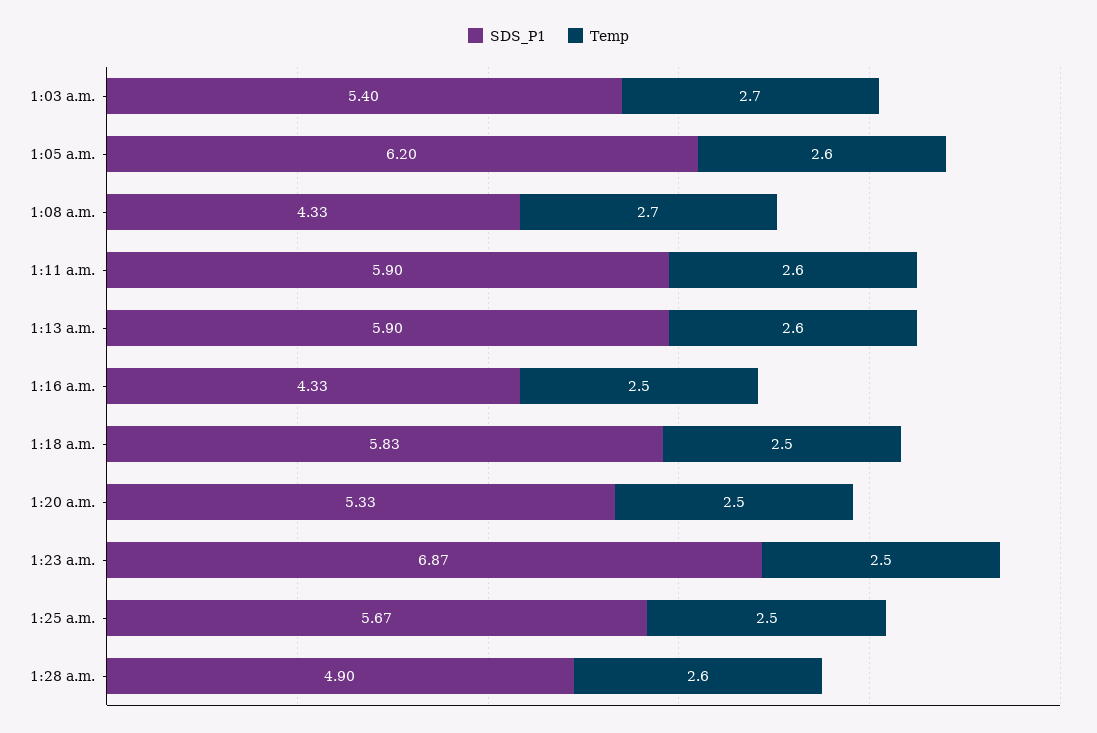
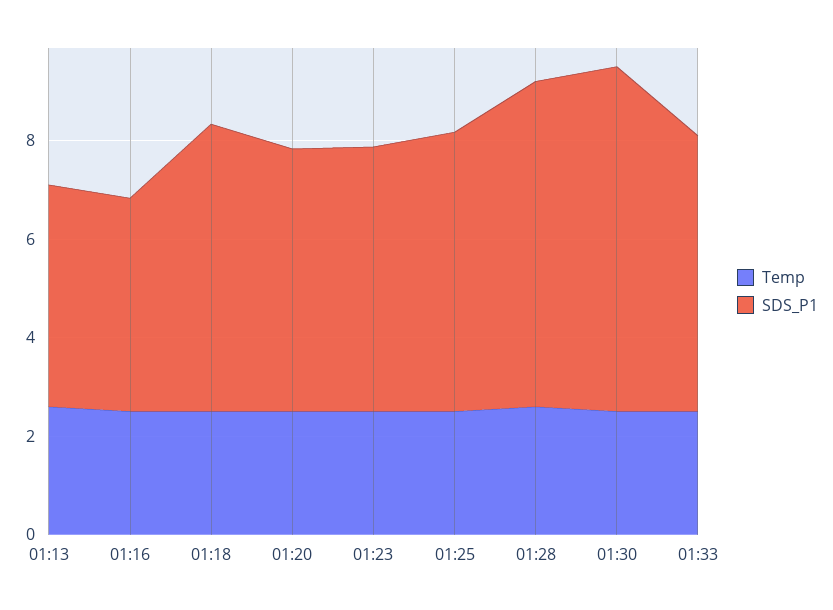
SDS_P1, 1:03 a.m.: 5.4 -> none
Temp, 1:03 a.m.: 2.7 -> none
SDS_P1, 1:05 a.m.: 6.2 -> none
Temp, 1:05 a.m.: 2.6 -> none
SDS_P1, 1:08 a.m.: 4.33 -> none
Temp, 1:08 a.m.: 2.7 -> none
SDS_P1, 1:11 a.m.: 5.9 -> none
Temp, 1:11 a.m.: 2.6 -> none
SDS_P1, 1:13 a.m.: 5.9 -> 4.5
SDS_P1, 1:23 a.m.: 6.87 -> 5.5
SDS_P1, 1:28 a.m.: 4.9 -> 6.5
Temp, 01:30: none -> 2.5
SDS_P1, 01:30: none -> 7
Temp, 01:33: none -> 2.5
SDS_P1, 01:33: none -> 5.5

